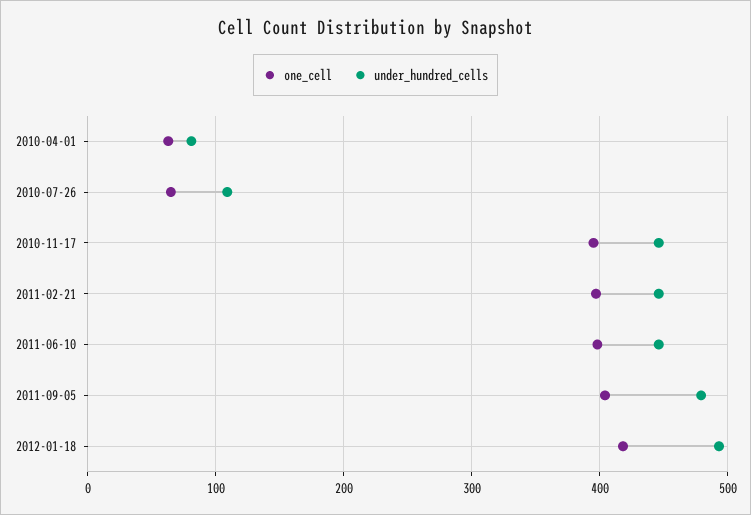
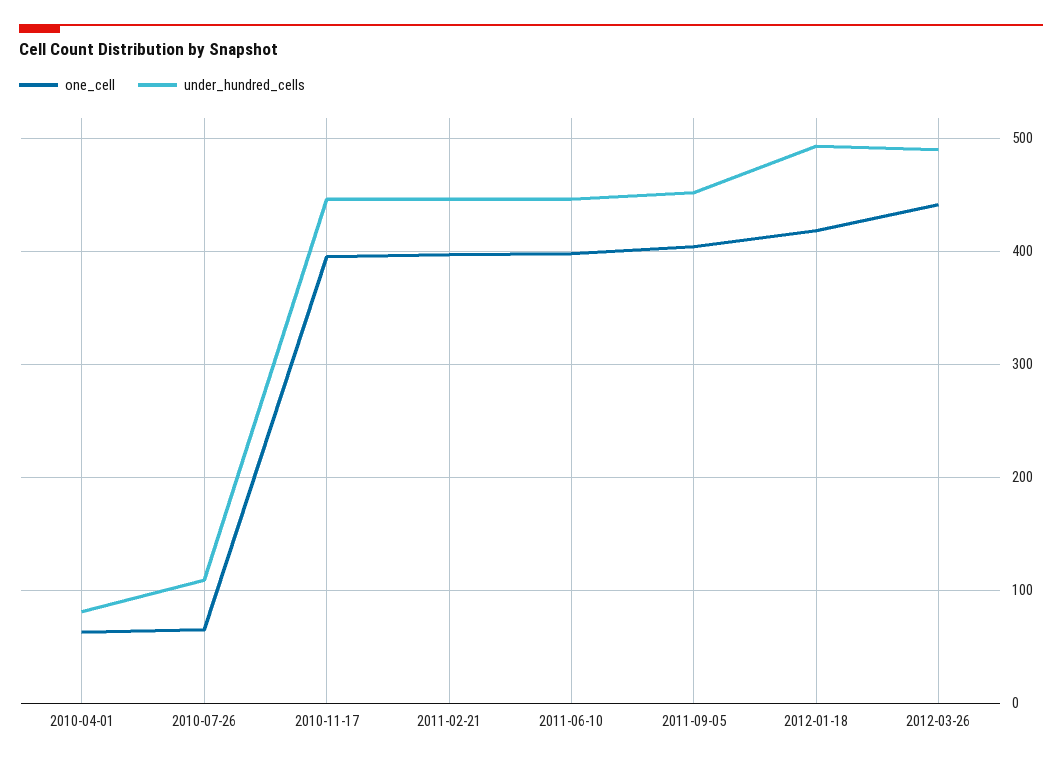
under_hundred_cells, 2011-09-05: 480 -> 450
one_cell, 2012-03-26: none -> 440
under_hundred_cells, 2012-03-26: none -> 490

